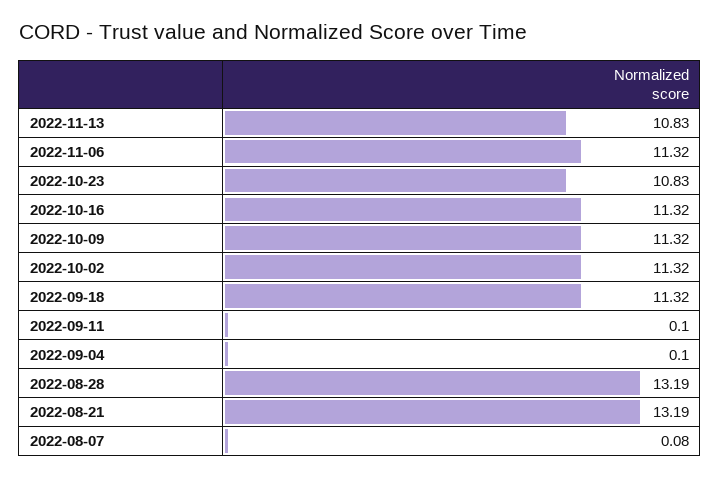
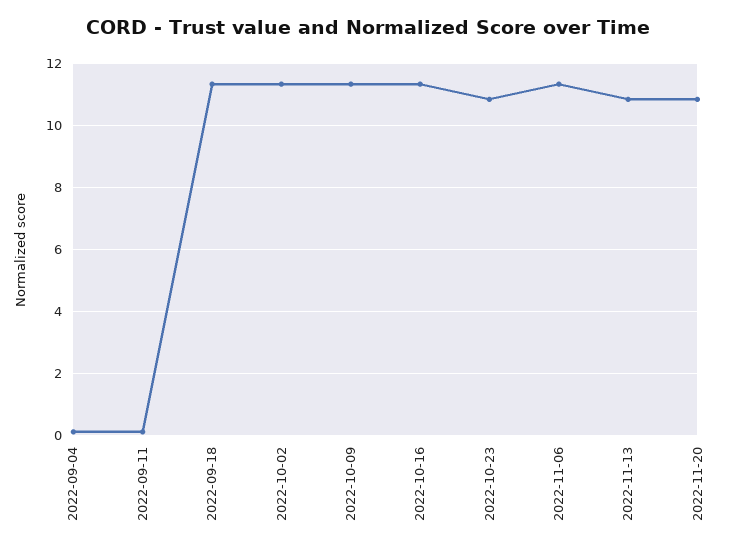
2022-08-28: 13.19 -> none
2022-08-21: 13.19 -> none
2022-08-07: 0.08 -> none
2022-11-20: none -> 10.8

